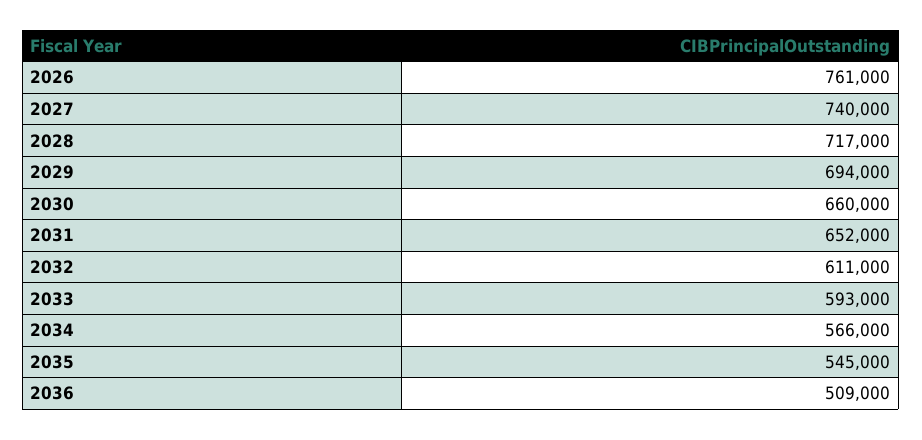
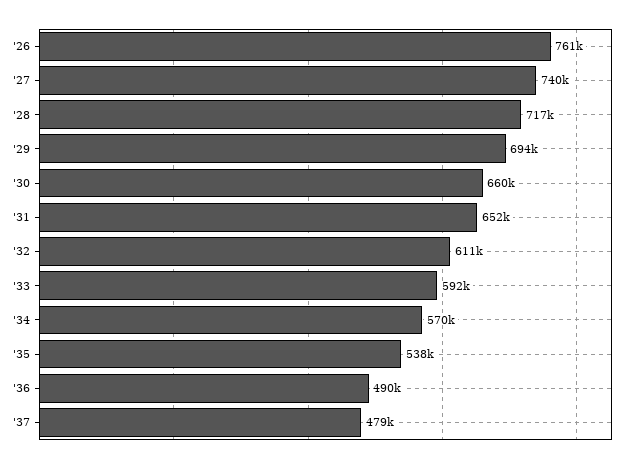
2033: 593000 -> 592000
2034: 566000 -> 570000
2035: 545000 -> 538000
2036: 509000 -> 490000
'37: none -> 479000

